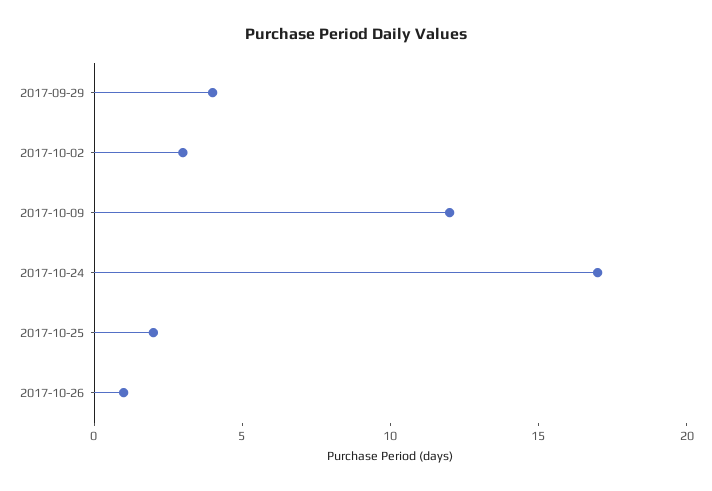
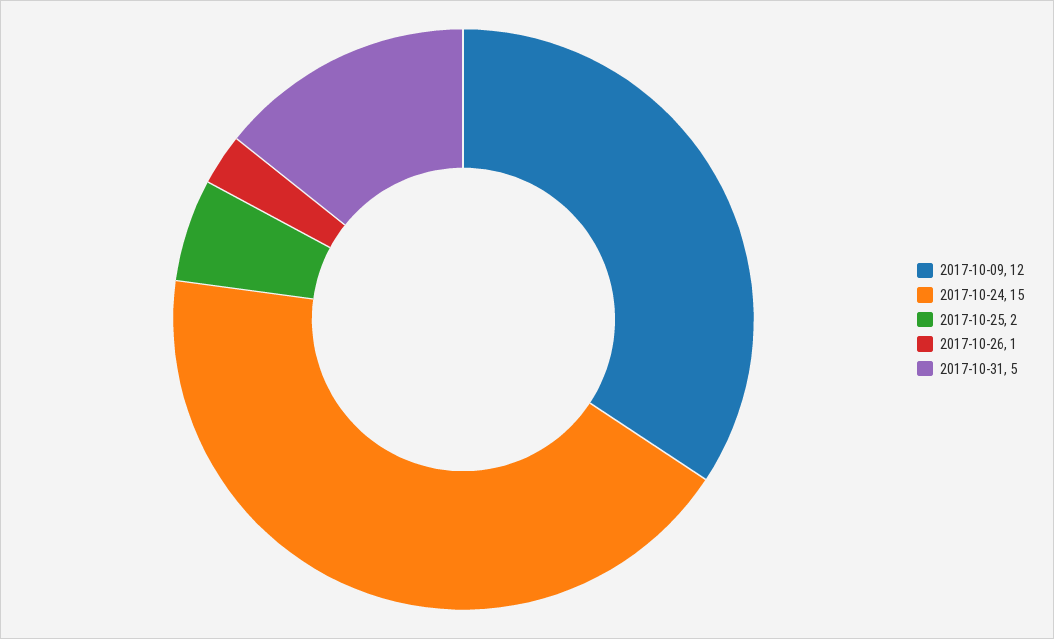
2017-09-29: 4 -> none
2017-10-02: 3 -> none
2017-10-24: 17 -> 15
2017-10-31: none -> 5

